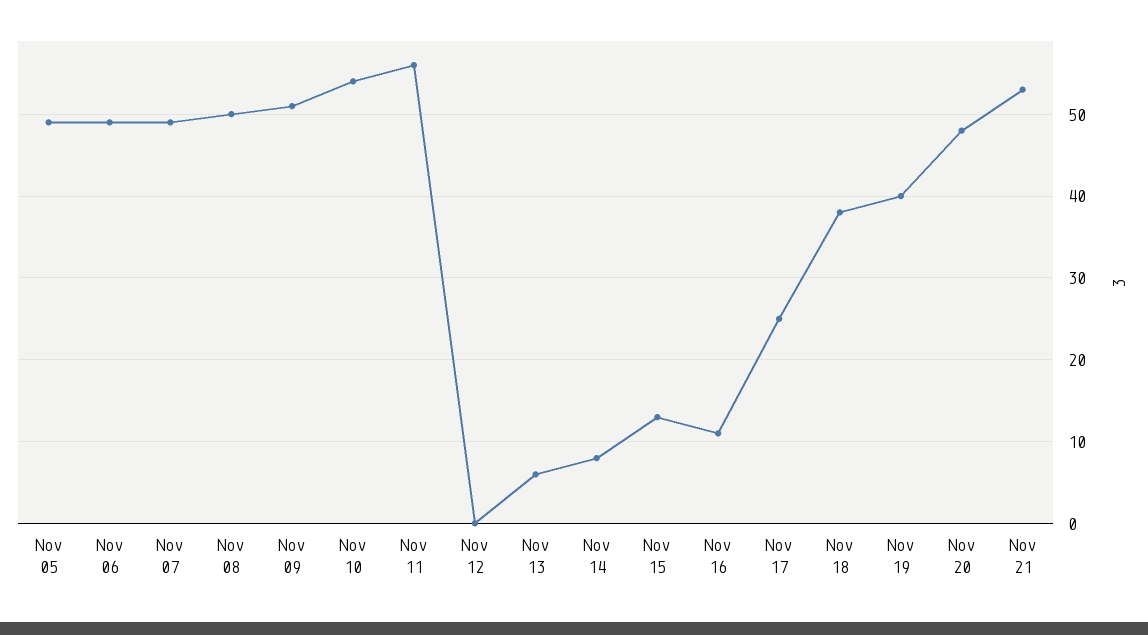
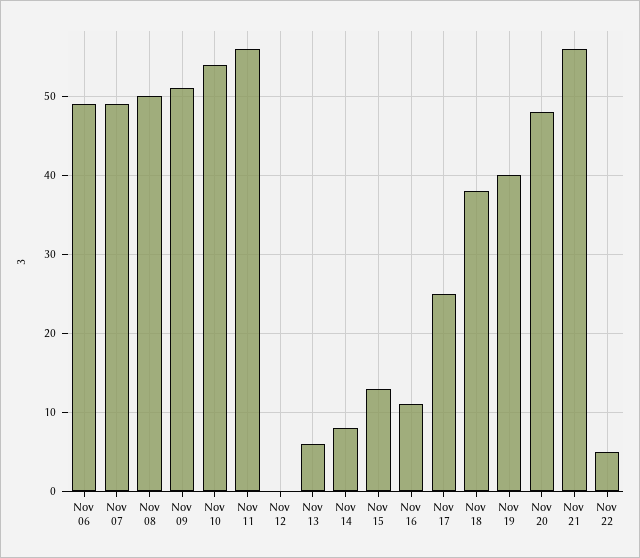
Nov 05: 49 -> none
Nov 21: 53 -> 56
Nov 22: none -> 5

